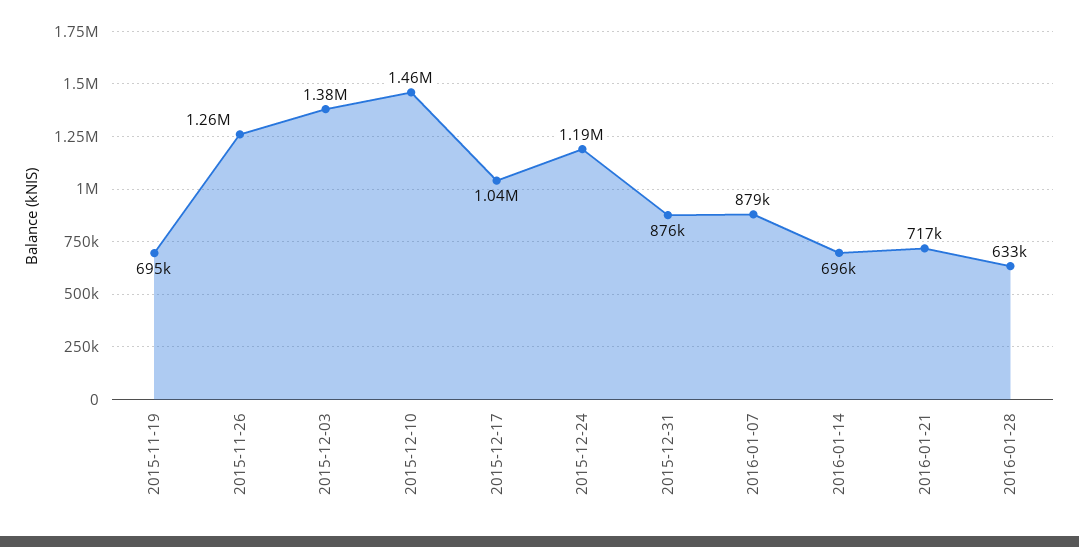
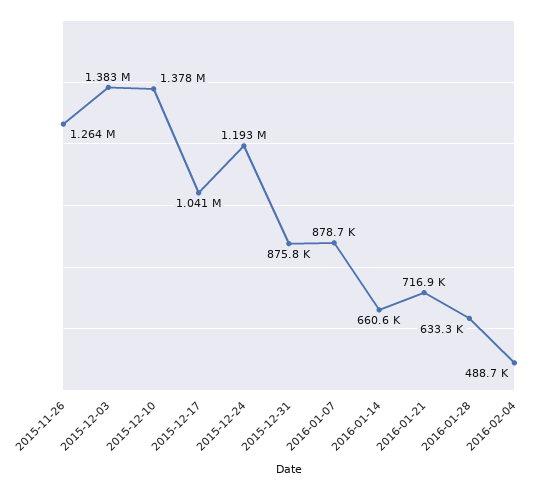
2015-11-19: 695000 -> none
2015-12-10: 1460000 -> 1378000
2016-01-14: 696000 -> 660600
2016-02-04: none -> 488700

